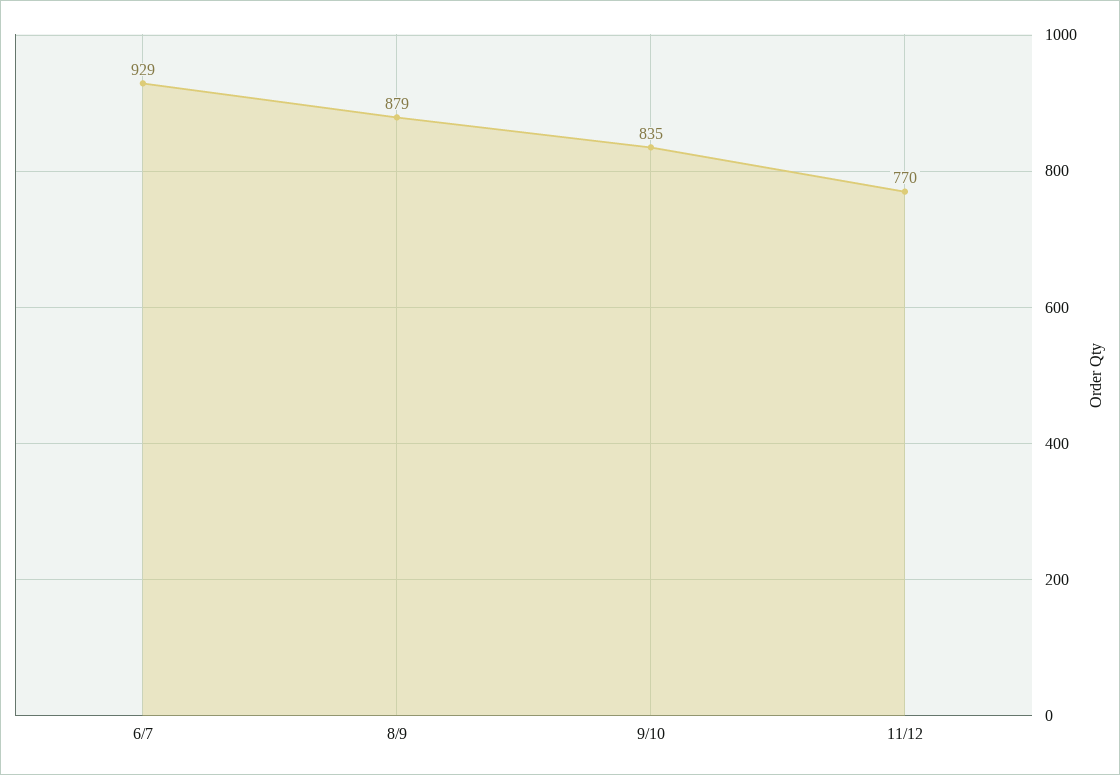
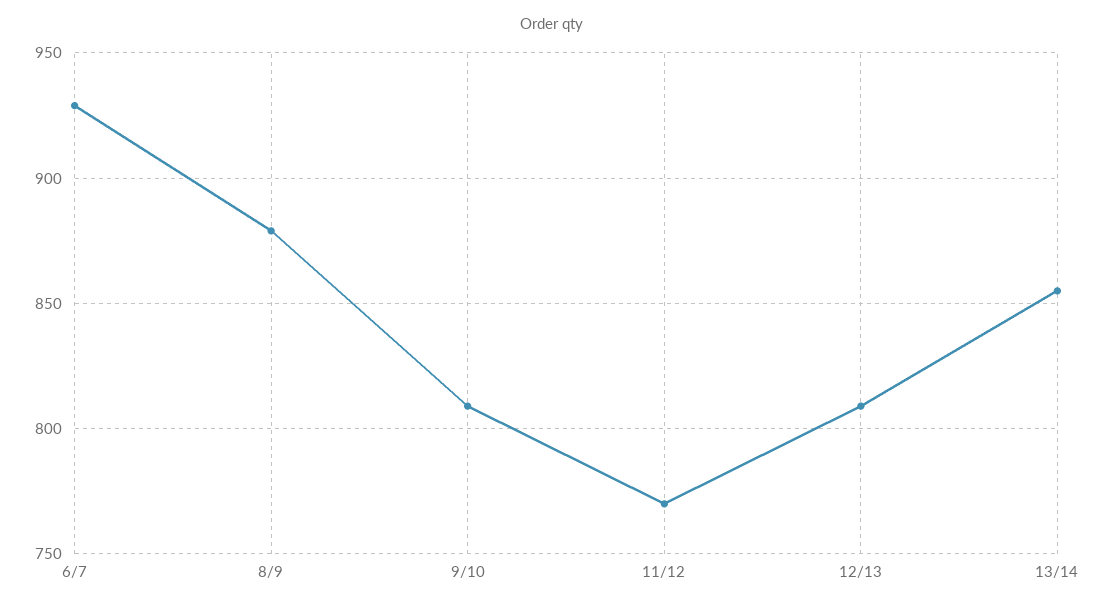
9/10: 835 -> 810
12/13: none -> 810
13/14: none -> 855

